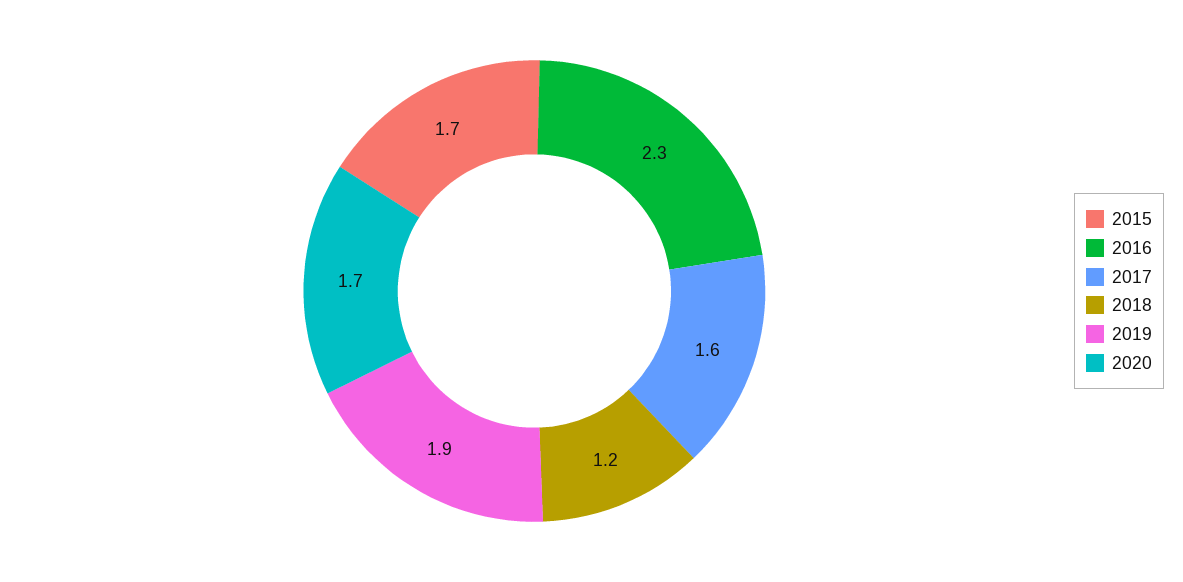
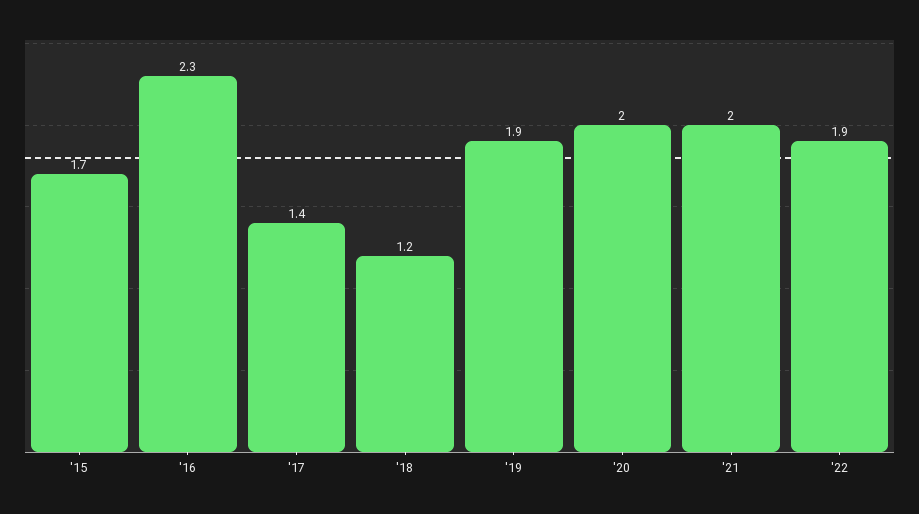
2017: 1.6 -> 1.4
2020: 1.7 -> 2
'21: none -> 2
'22: none -> 1.9

